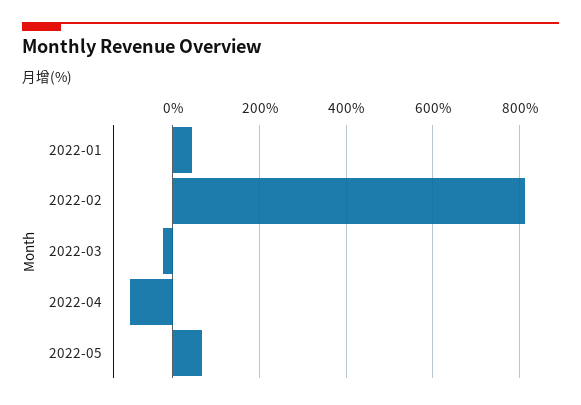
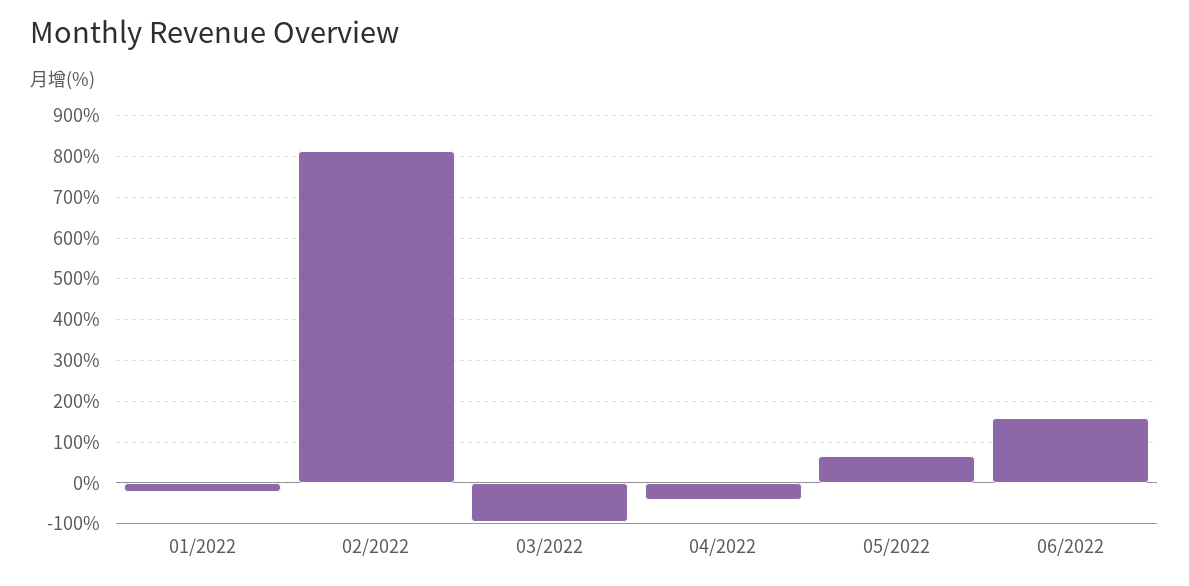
2022-01: 40 -> -20
2022-03: -20 -> -100
2022-04: -100 -> -40
06/2022: none -> 160

